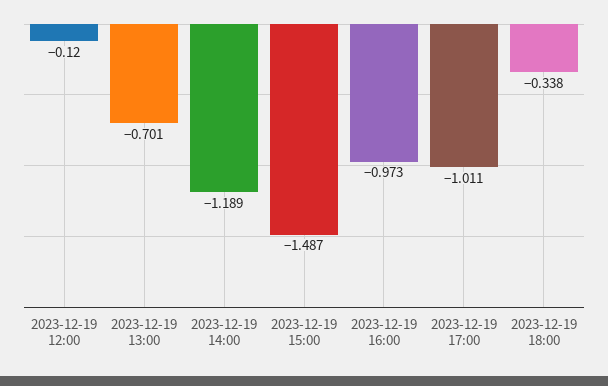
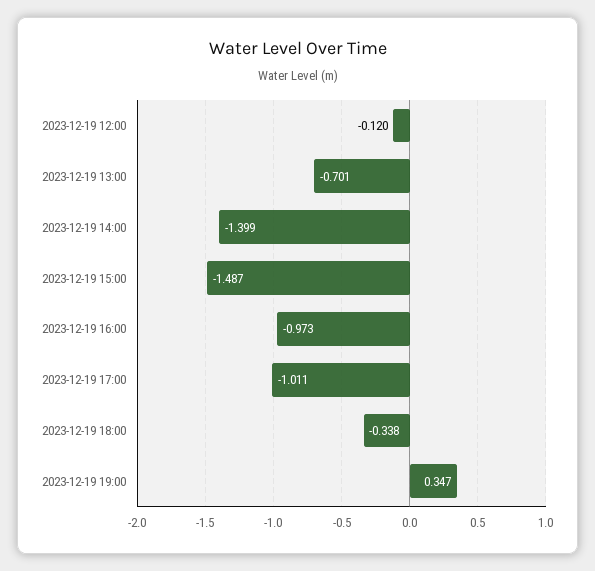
2023-12-19 14:00: -1.189 -> -1.399
2023-12-19 19:00: none -> 0.347

